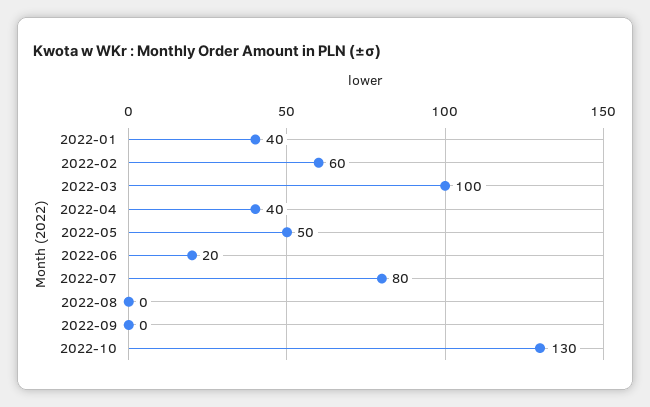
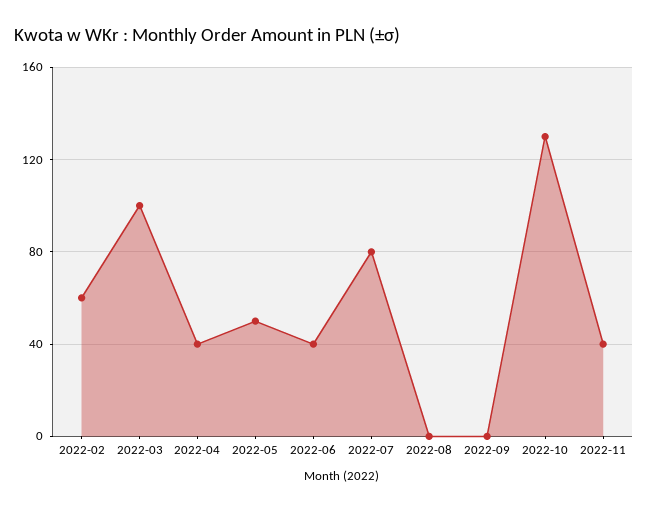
2022-01: 40 -> none
2022-06: 20 -> 40
2022-11: none -> 40

